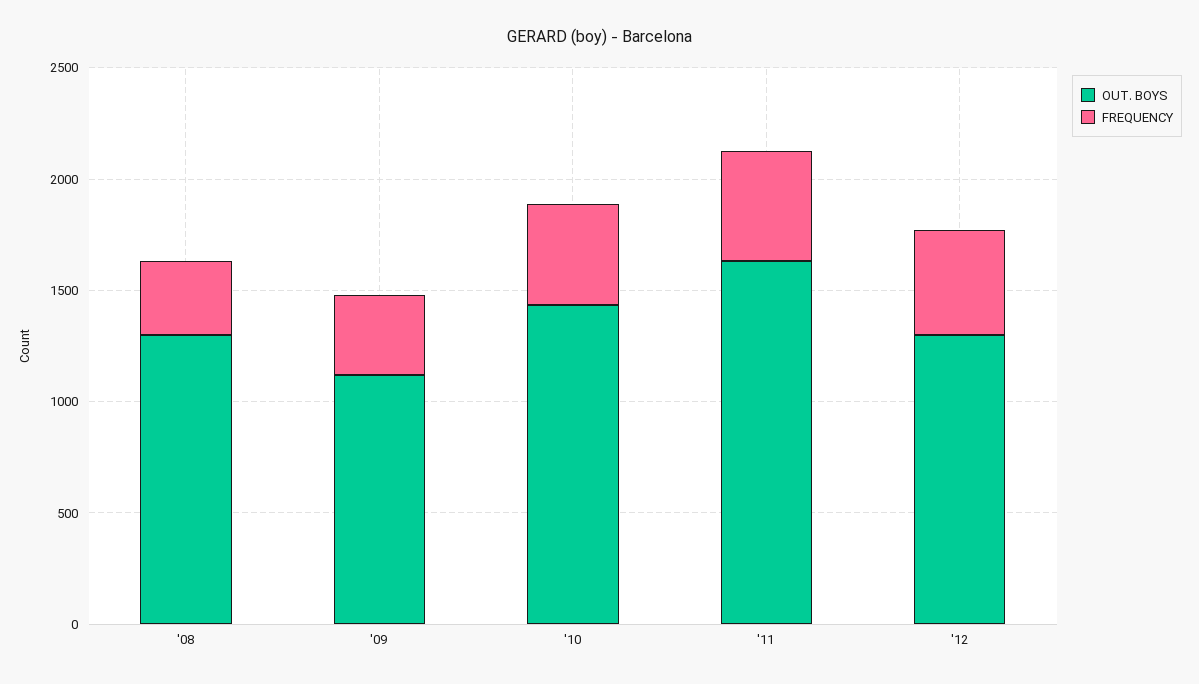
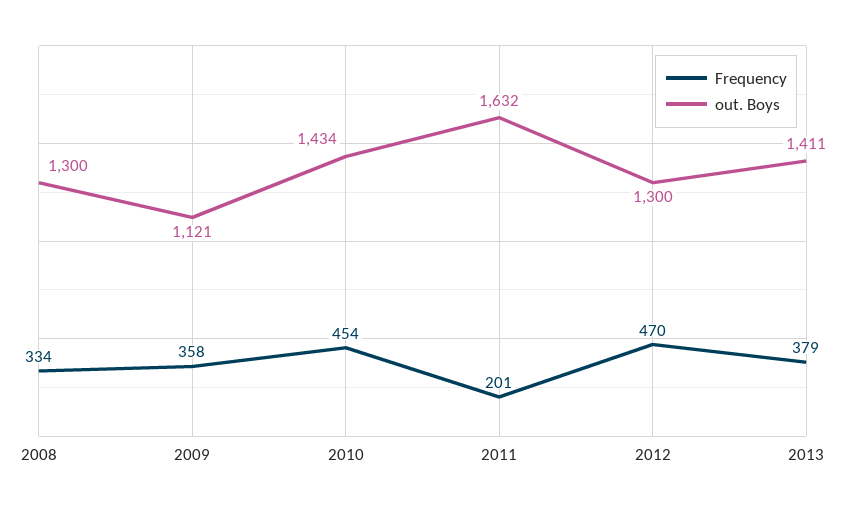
FREQUENCY, '11: 500 -> 201
FREQUENCY, 2013: none -> 379
OUT. BOYS, 2013: none -> 1411

